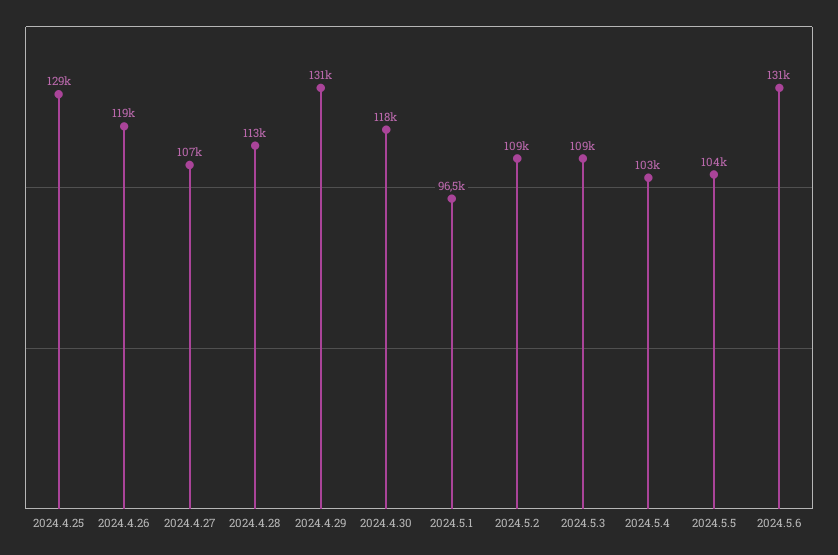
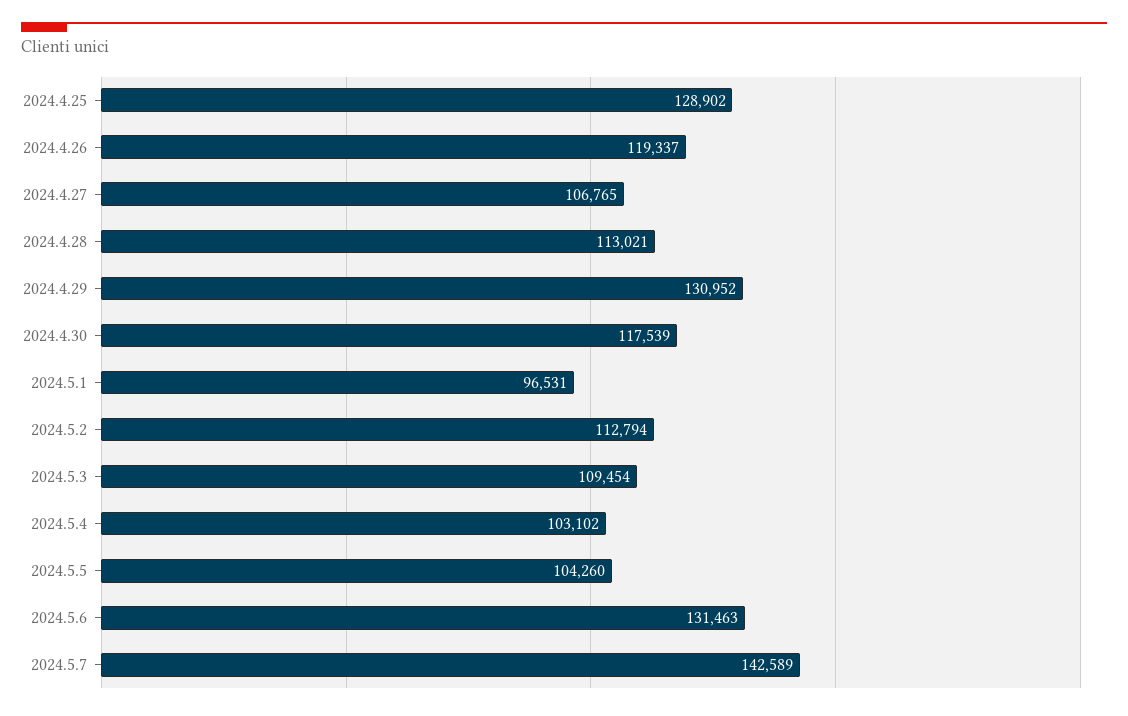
2024.5.2: 109000 -> 112794
2024.5.7: none -> 142589

